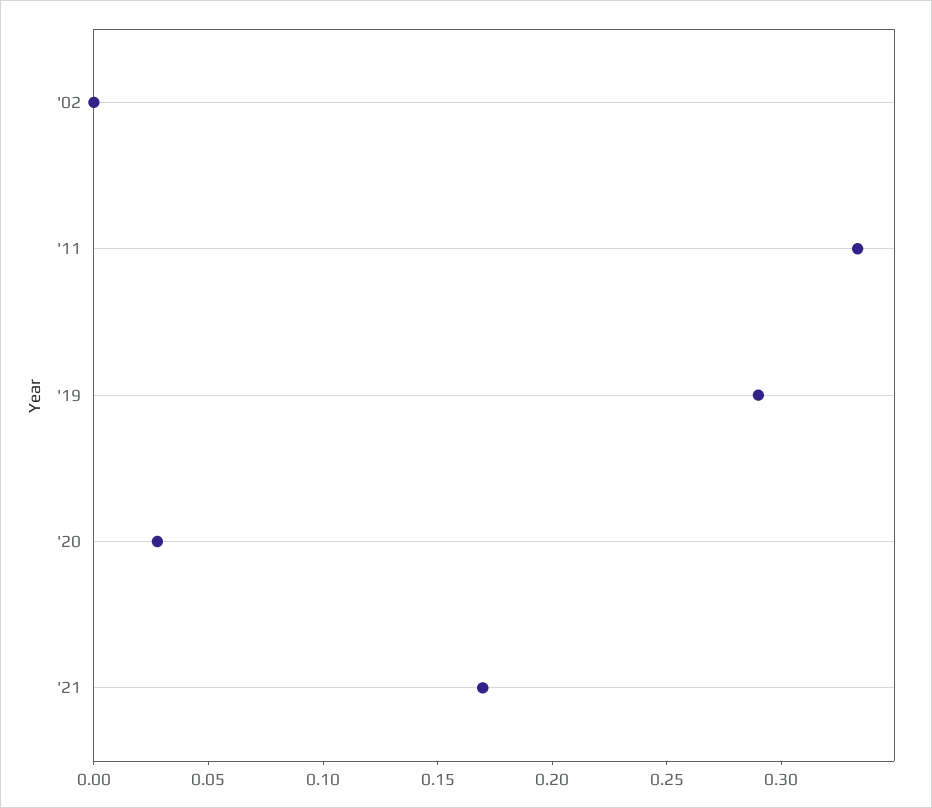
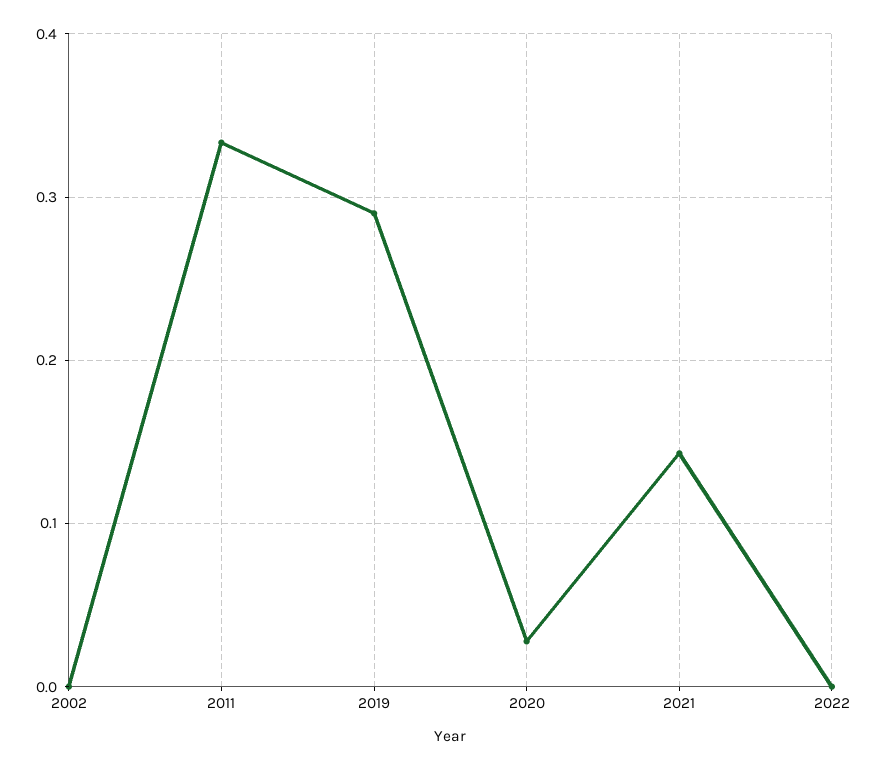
'21: 0.17 -> 0.14
2022: none -> 0

